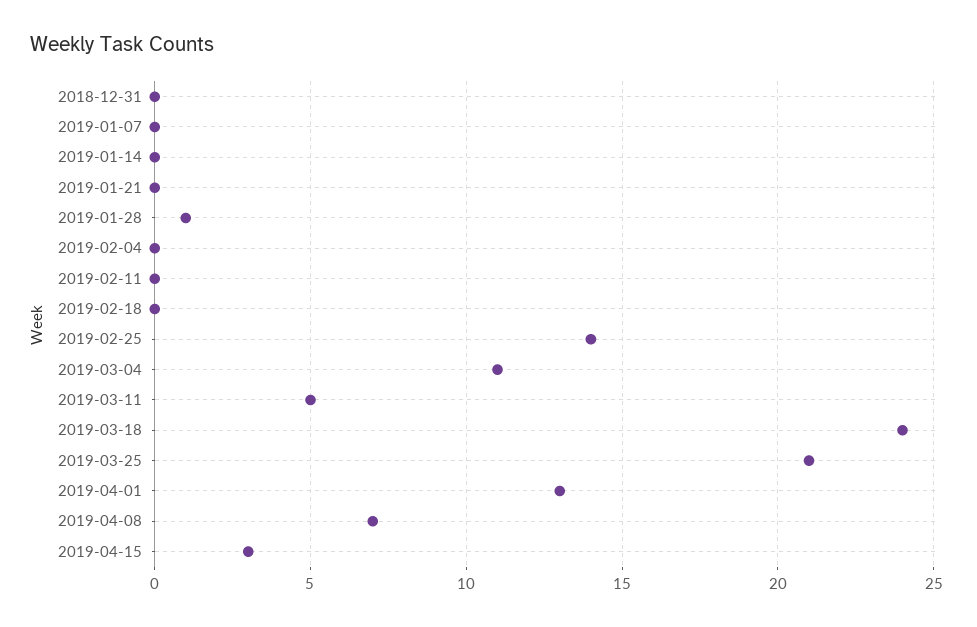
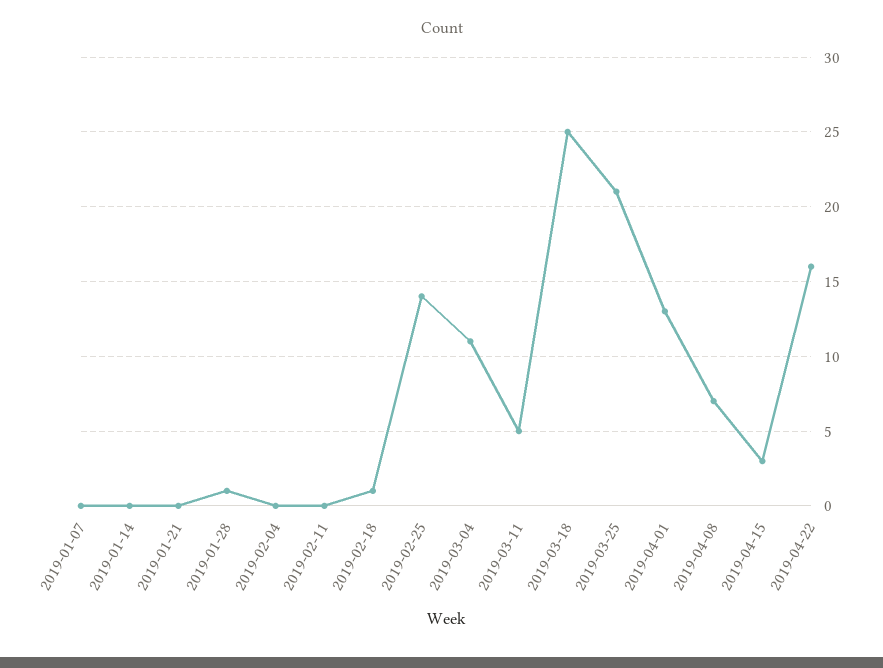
2018-12-31: 0 -> none
2019-02-18: 0 -> 1
2019-03-18: 24 -> 25
2019-04-22: none -> 16

